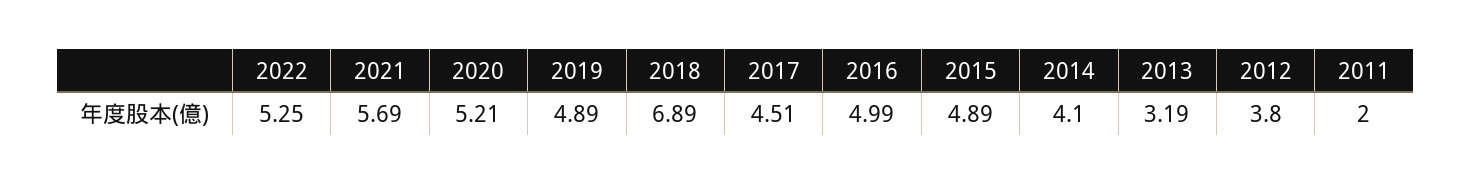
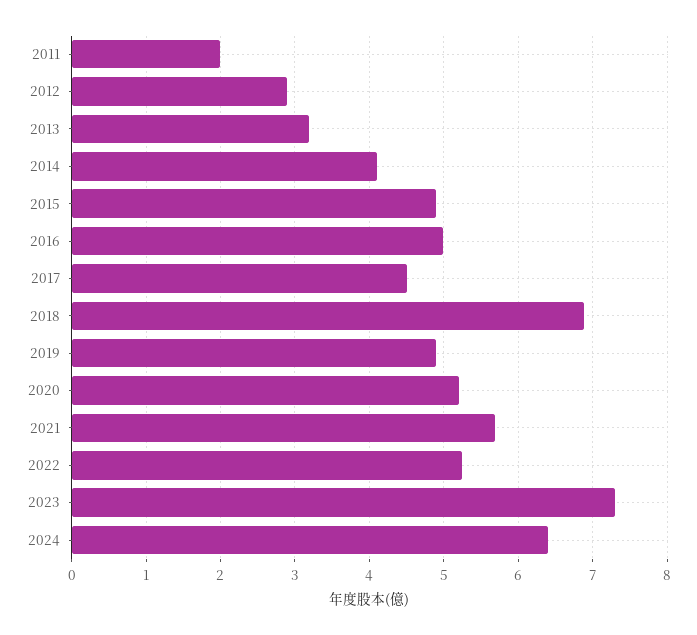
2012: 3.8 -> 2.9
2023: none -> 7.3
2024: none -> 6.4

